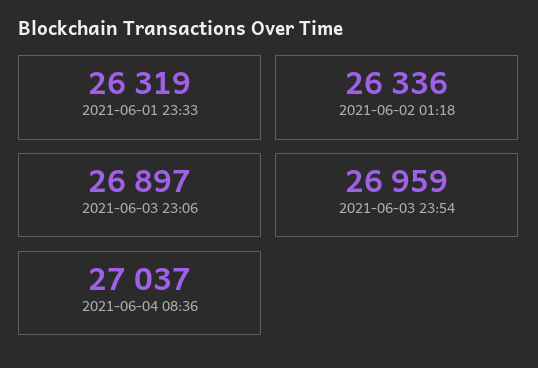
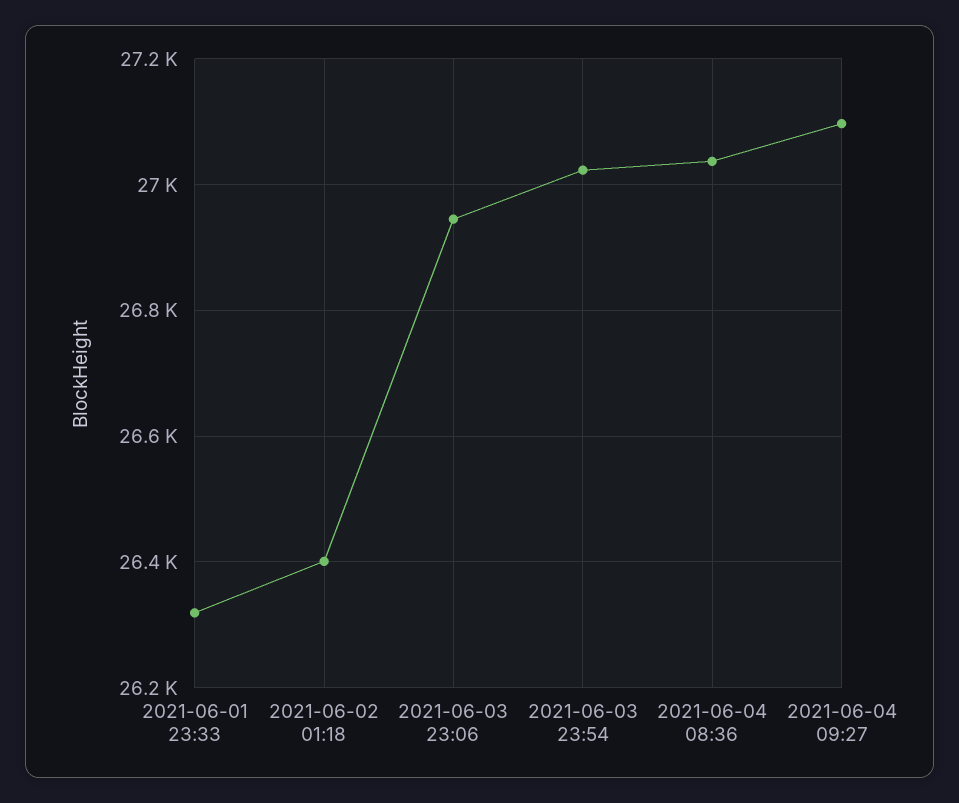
2021-06-02 01:18: 26336 -> 26400
2021-06-03 23:06: 26897 -> 26940
2021-06-03 23:54: 26959 -> 27020
2021-06-04 09:27: none -> 27100

